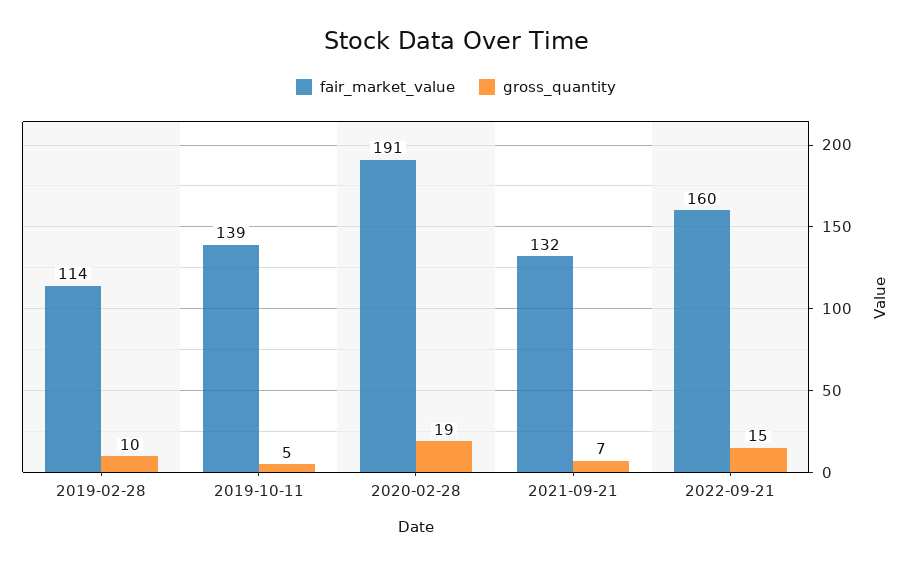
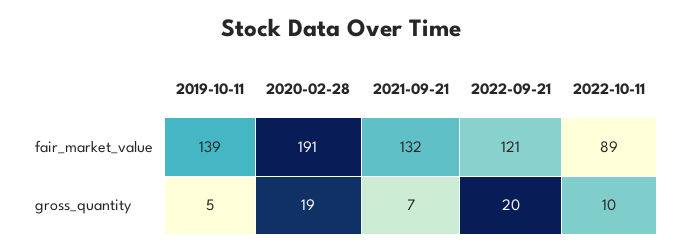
fair_market_value, 2019-02-28: 114 -> none
gross_quantity, 2019-02-28: 10 -> none
fair_market_value, 2022-09-21: 160 -> 121
gross_quantity, 2022-09-21: 15 -> 20
fair_market_value, 2022-10-11: none -> 89
gross_quantity, 2022-10-11: none -> 10

